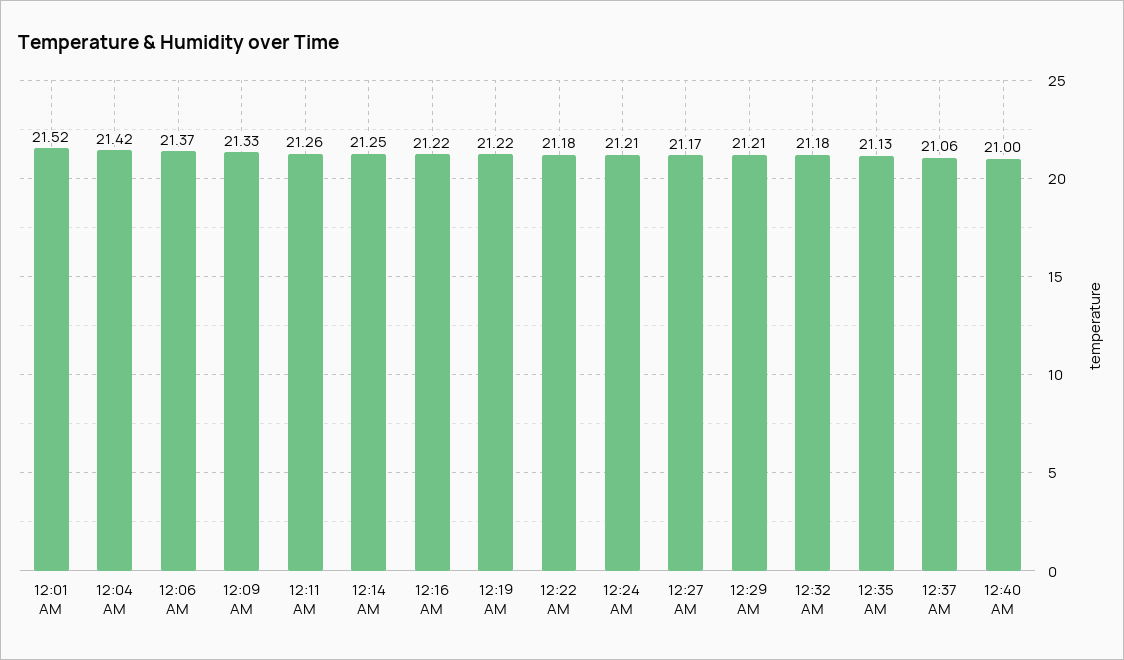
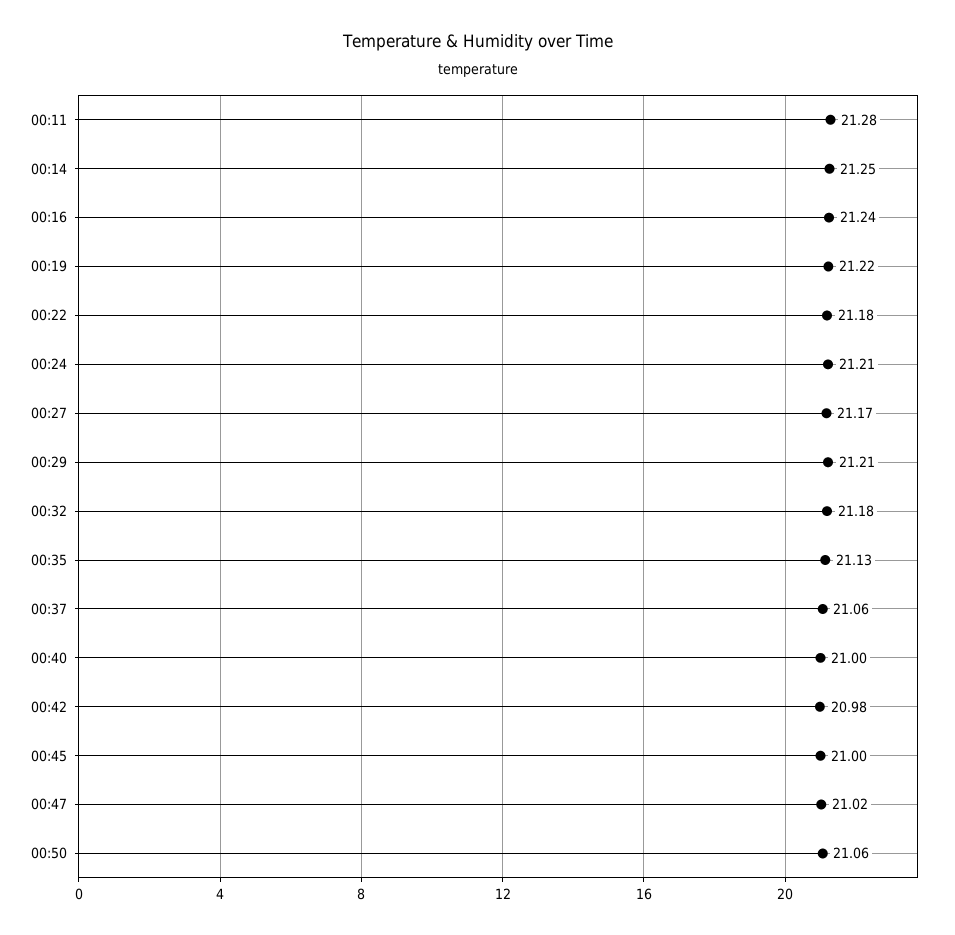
12:01 AM: 21.52 -> none
12:04 AM: 21.42 -> none
12:06 AM: 21.37 -> none
12:09 AM: 21.33 -> none
12:11 AM: 21.26 -> 21.28
12:16 AM: 21.22 -> 21.24
00:42: none -> 20.98
00:45: none -> 21
00:47: none -> 21.02
00:50: none -> 21.06

